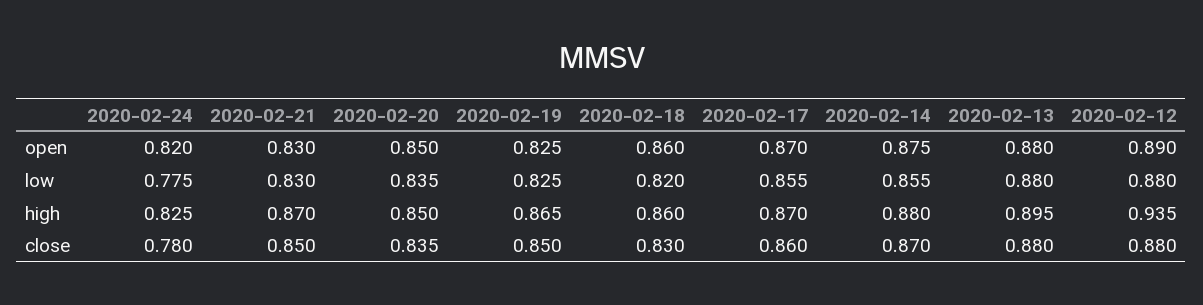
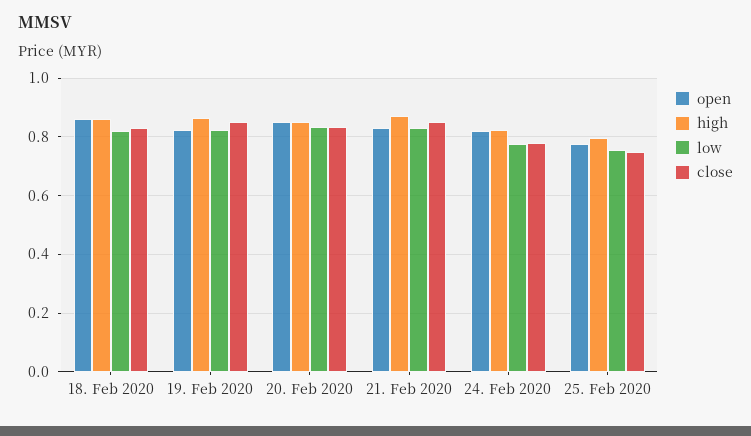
open, 2020-02-17: 0.87 -> none
open, 2020-02-14: 0.875 -> none
open, 2020-02-13: 0.88 -> none
open, 2020-02-12: 0.89 -> none
low, 2020-02-17: 0.855 -> none
low, 2020-02-14: 0.855 -> none
low, 2020-02-13: 0.88 -> none
low, 2020-02-12: 0.88 -> none
high, 2020-02-17: 0.87 -> none
high, 2020-02-14: 0.88 -> none
high, 2020-02-13: 0.895 -> none
high, 2020-02-12: 0.935 -> none
close, 2020-02-17: 0.86 -> none
close, 2020-02-14: 0.87 -> none
close, 2020-02-13: 0.88 -> none
close, 2020-02-12: 0.88 -> none
open, 25. Feb 2020: none -> 0.775
high, 25. Feb 2020: none -> 0.8
low, 25. Feb 2020: none -> 0.75
close, 25. Feb 2020: none -> 0.75

